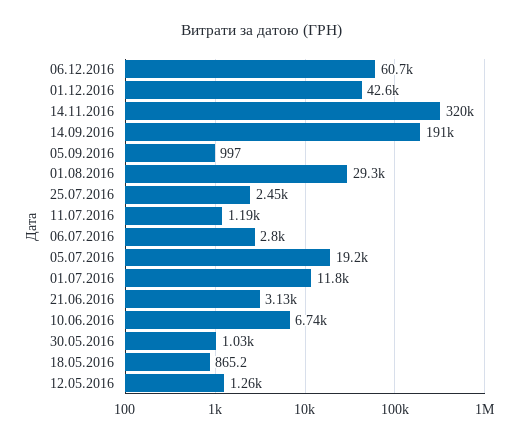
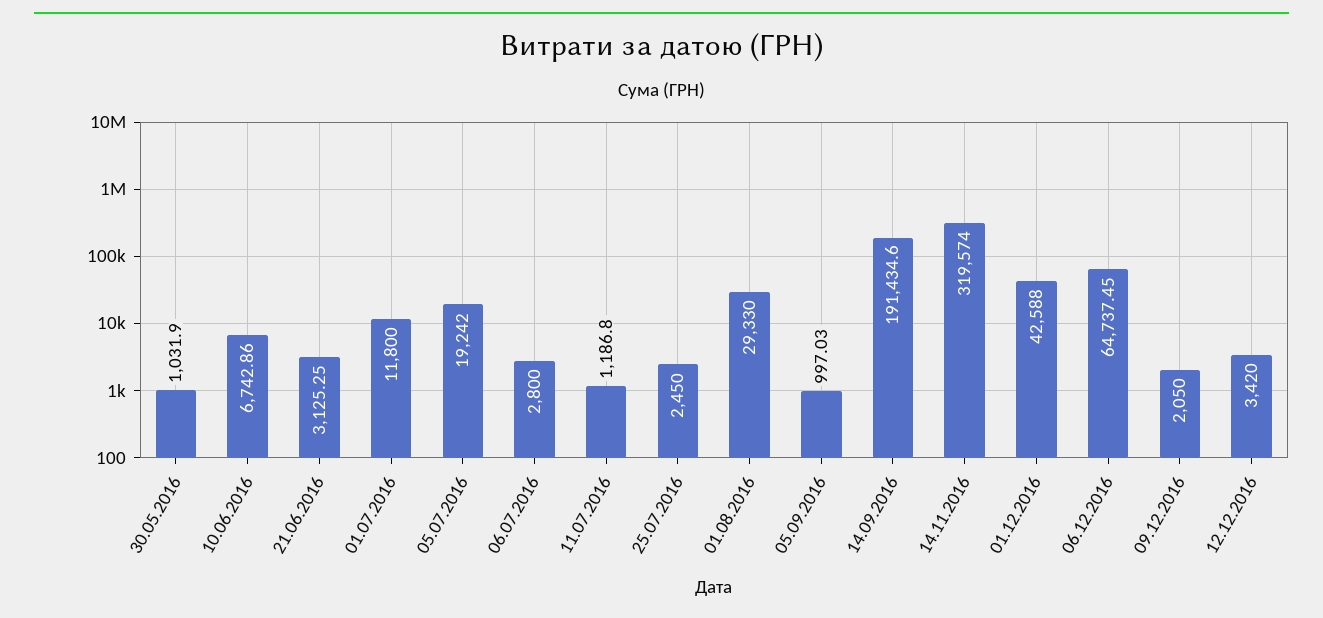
06.12.2016: 60700 -> 64737.45
18.05.2016: 865.2 -> none
12.05.2016: 1260 -> none
09.12.2016: none -> 2050
12.12.2016: none -> 3420

